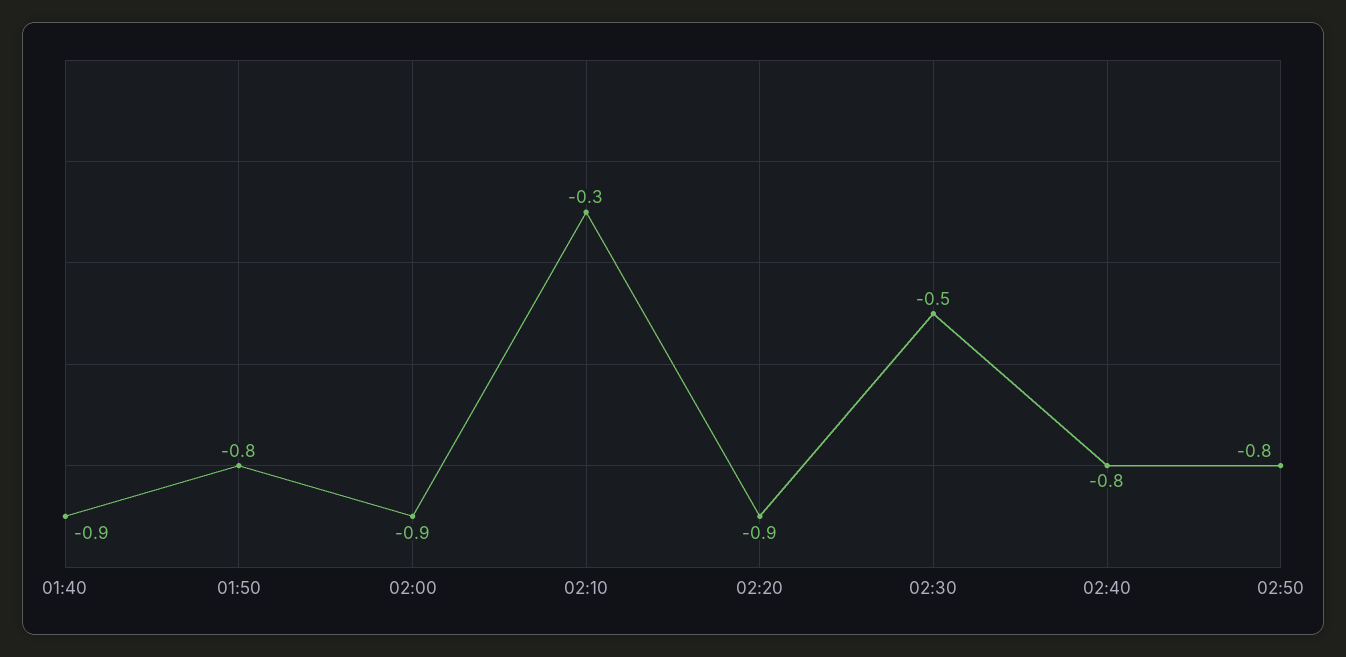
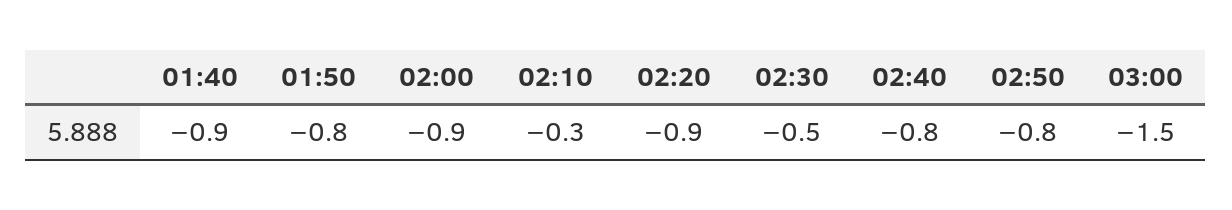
03:00: none -> -1.5

